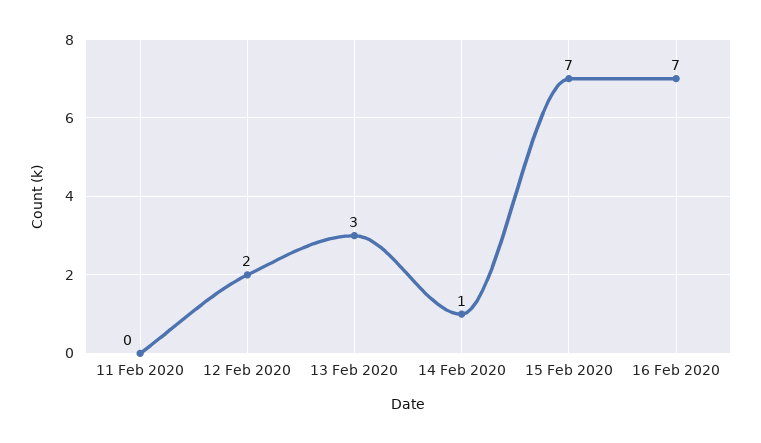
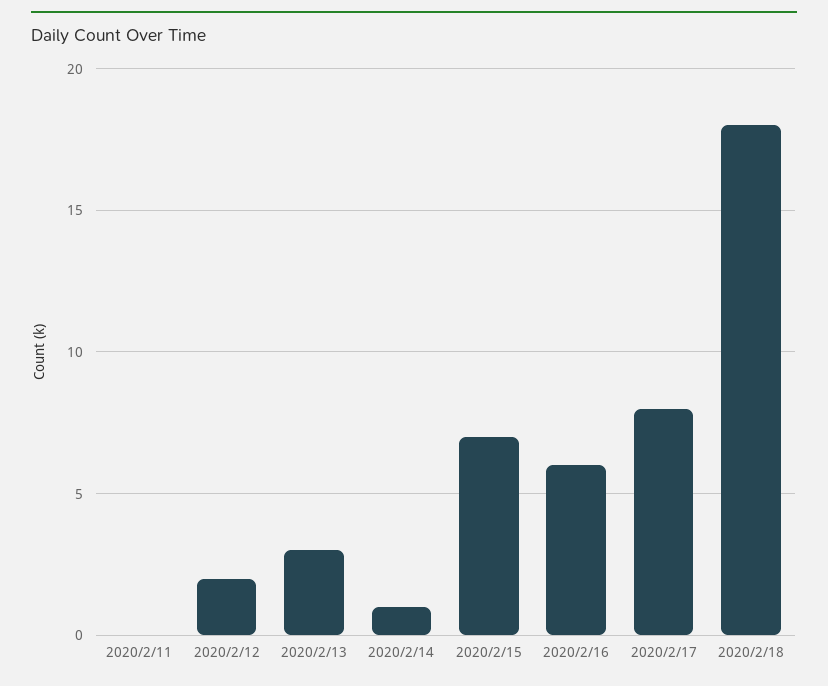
16 Feb 2020: 7 -> 6
2020/2/17: none -> 8
2020/2/18: none -> 18

